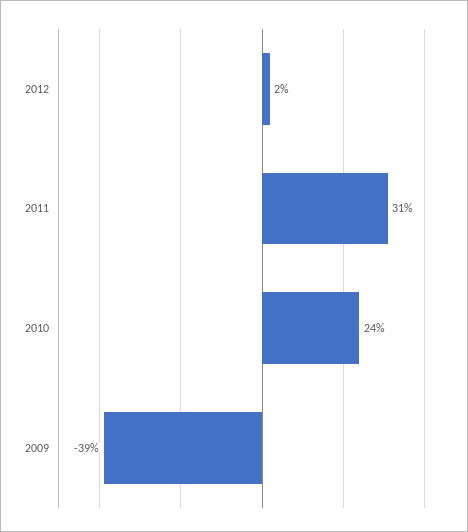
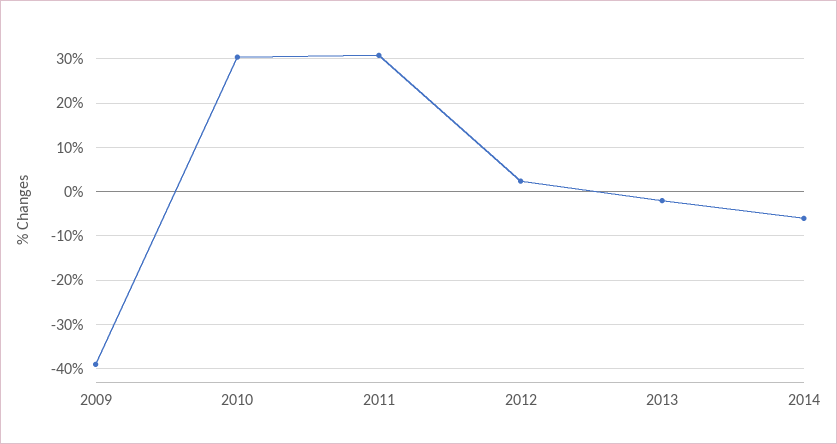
2010: 24 -> 30
2013: none -> -2
2014: none -> -6

